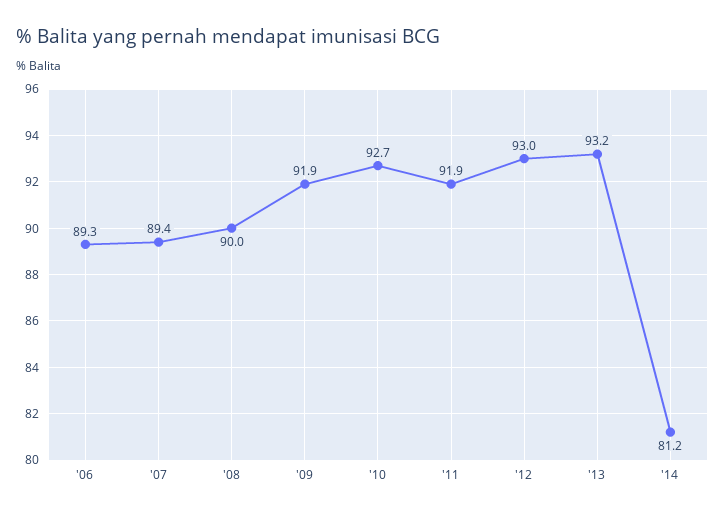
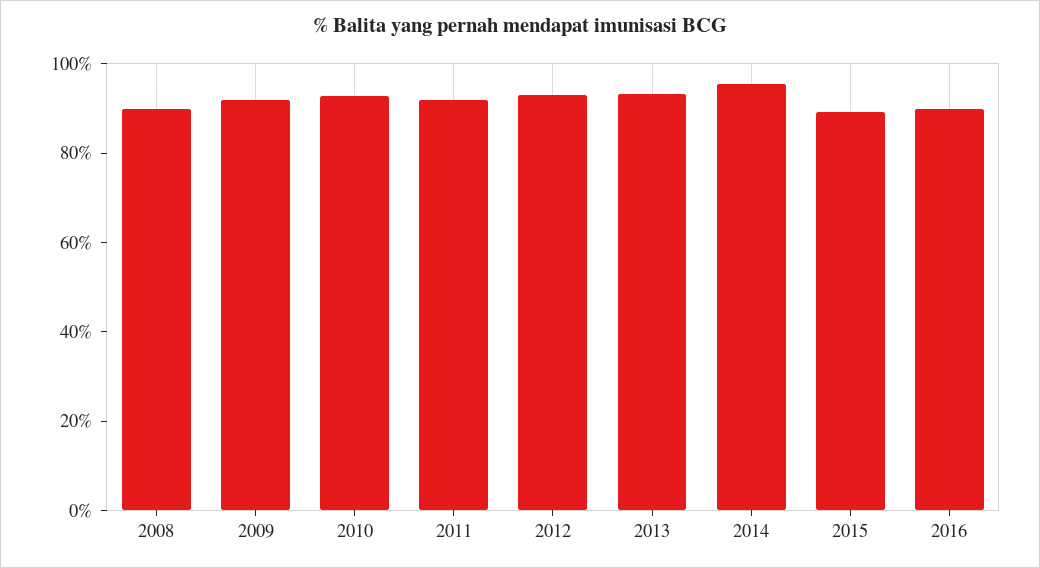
'06: 89.3 -> none
'07: 89.4 -> none
'14: 81.2 -> 95
2015: none -> 90
2016: none -> 90

